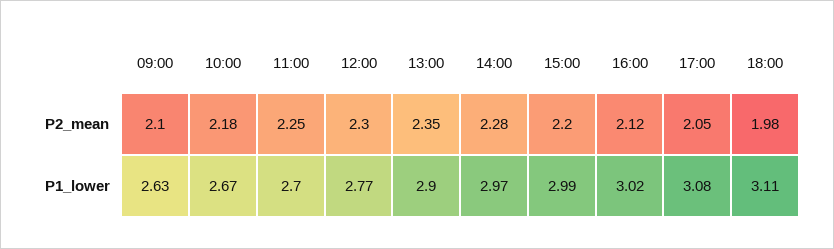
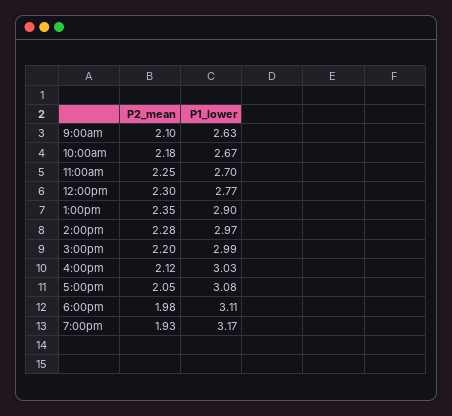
16:00, P1_lower: 3.02 -> 3.03
7:00pm, P2_mean: none -> 1.93
7:00pm, P1_lower: none -> 3.17

